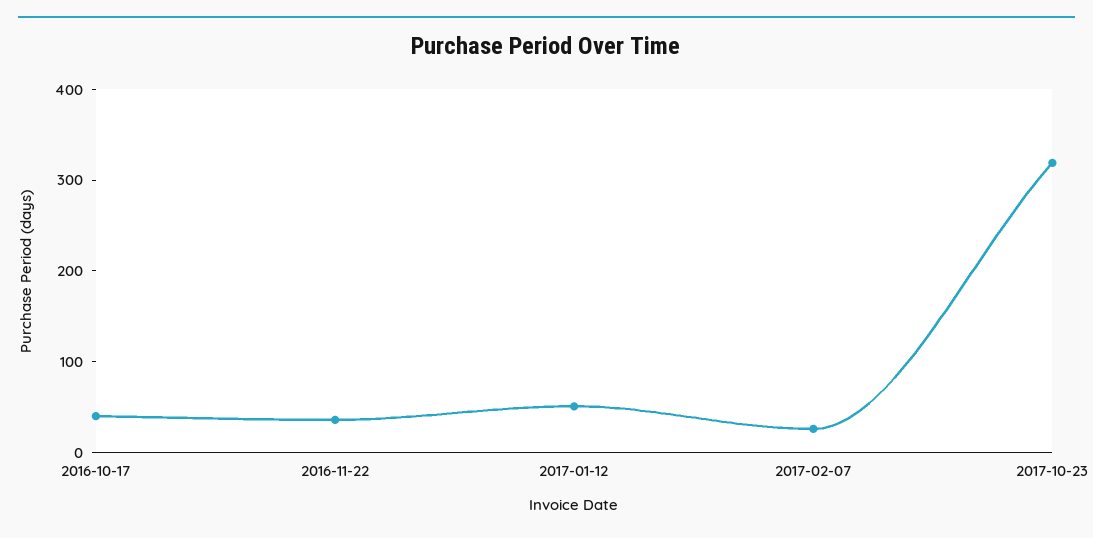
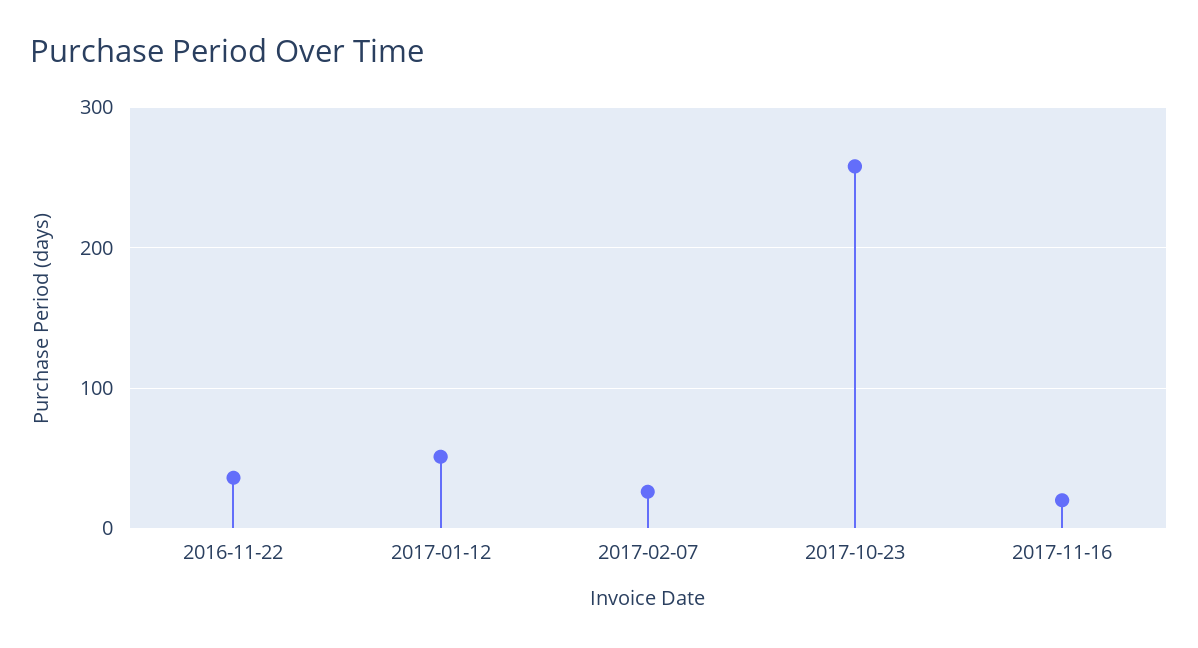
2016-10-17: 40 -> none
2017-10-23: 320 -> 260
2017-11-16: none -> 20

